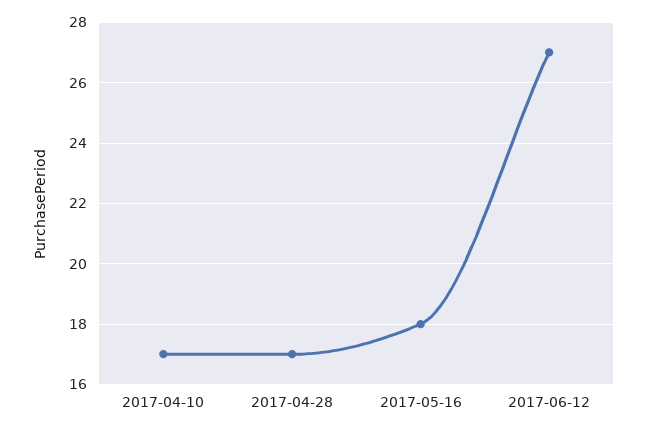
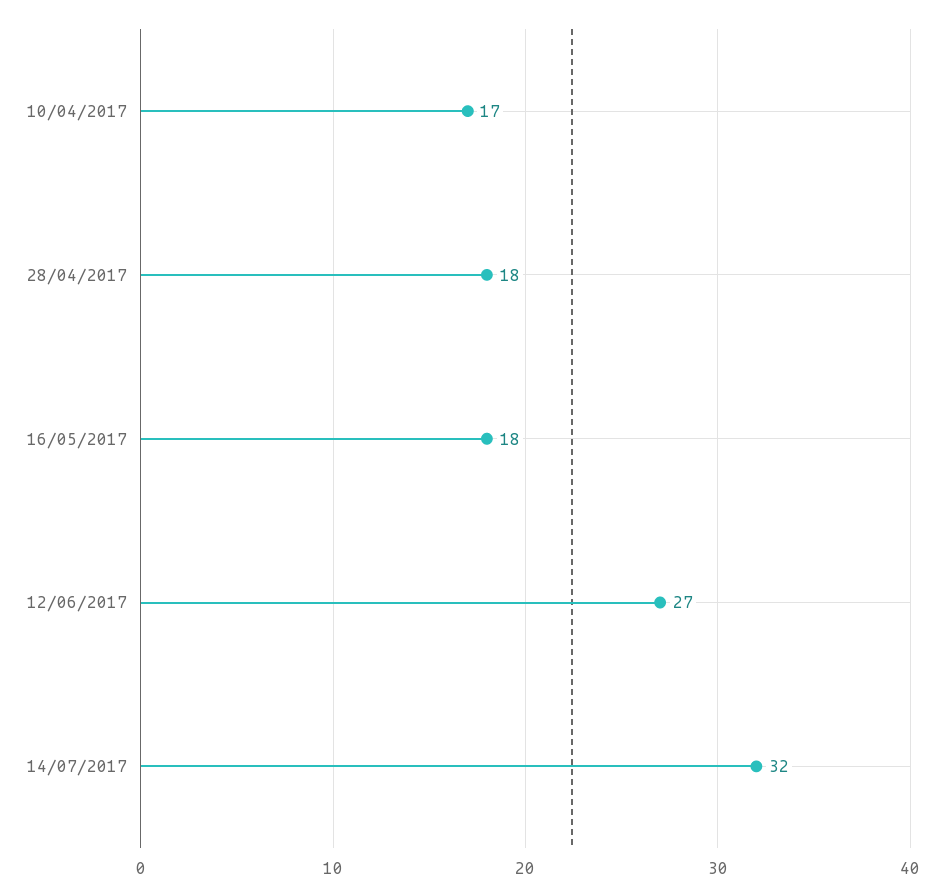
2017-04-28: 17 -> 18
14/07/2017: none -> 32

